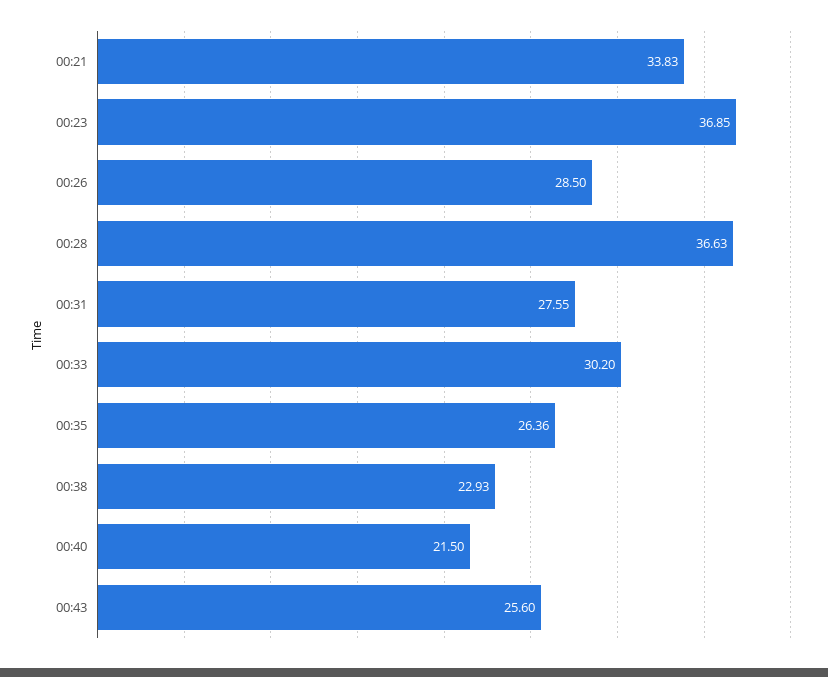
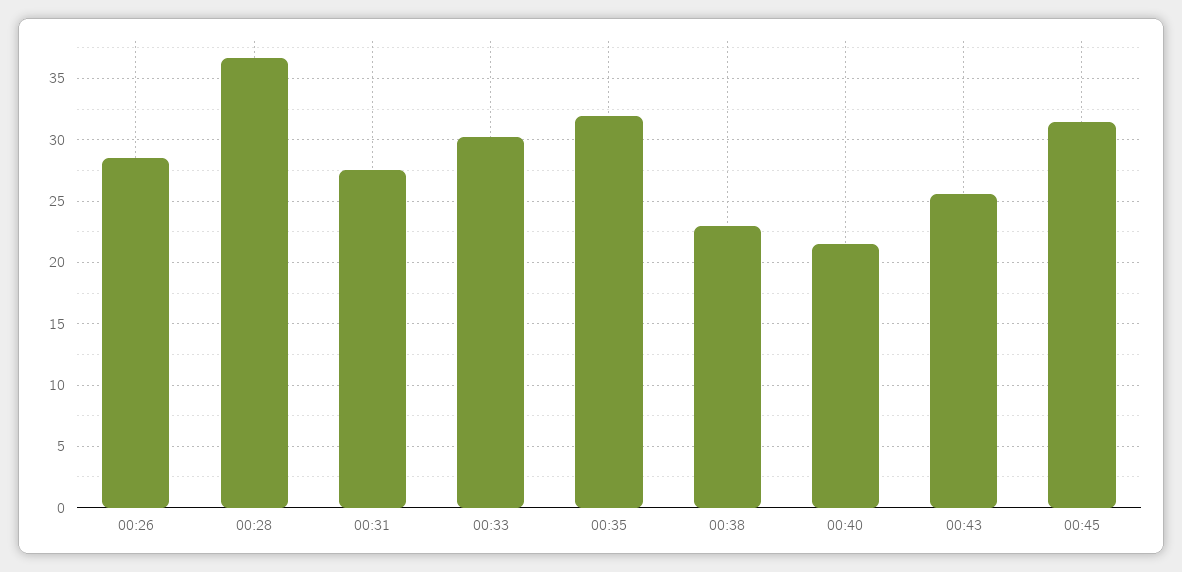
00:21: 33.83 -> none
00:23: 36.85 -> none
00:35: 26.36 -> 32
00:45: none -> 31.5

